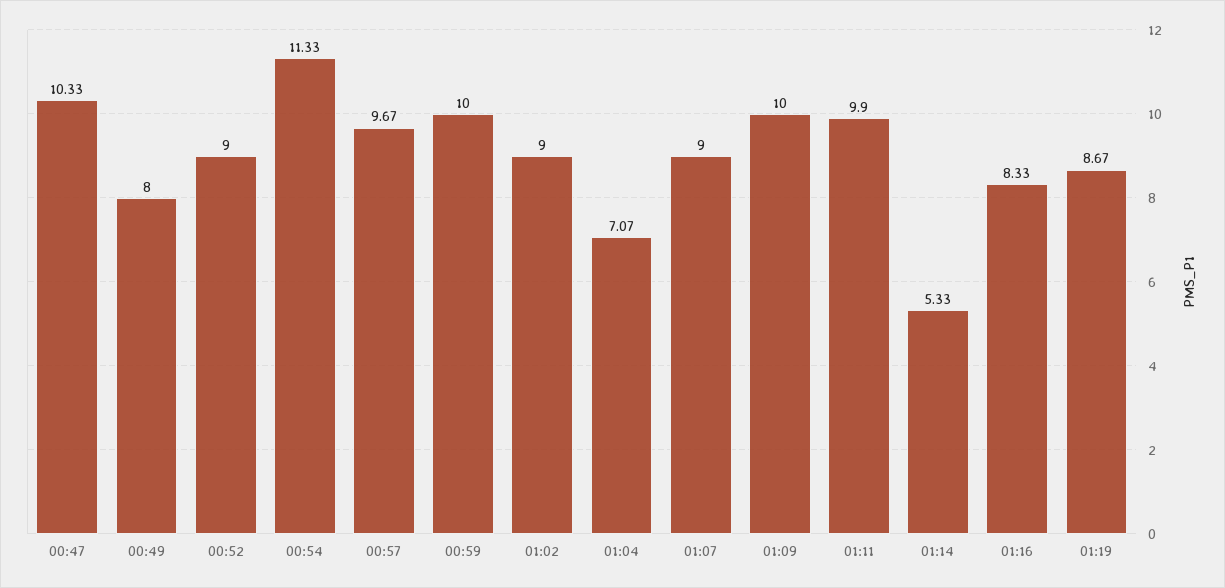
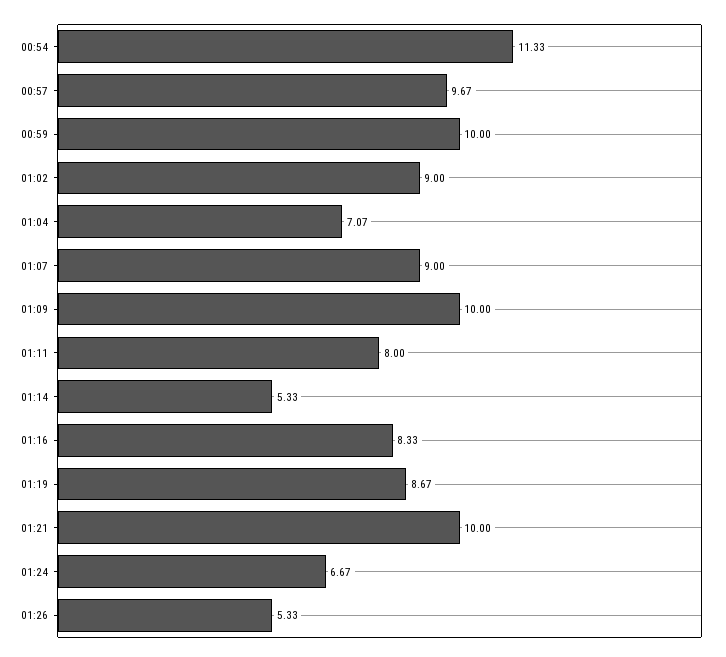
00:47: 10.33 -> none
00:49: 8 -> none
00:52: 9 -> none
01:11: 9.9 -> 8
01:21: none -> 10
01:24: none -> 6.67
01:26: none -> 5.33

